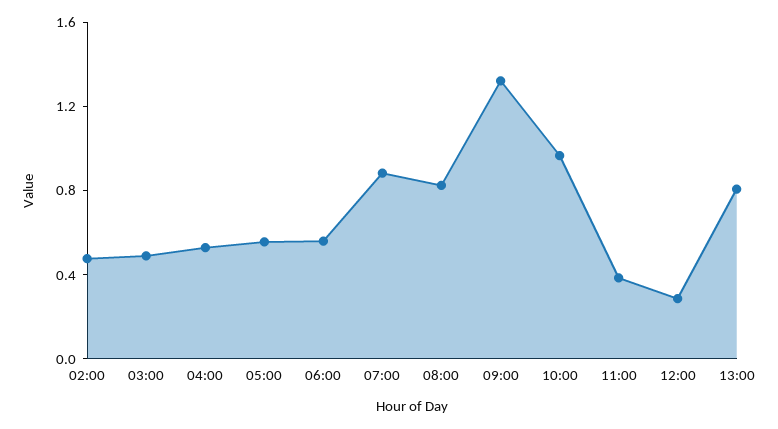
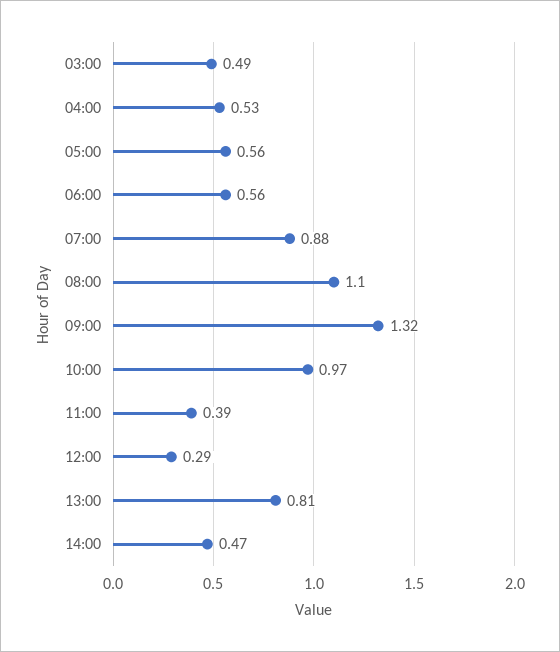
02:00: 0.5 -> none
08:00: 0.8 -> 1.1
14:00: none -> 0.47

